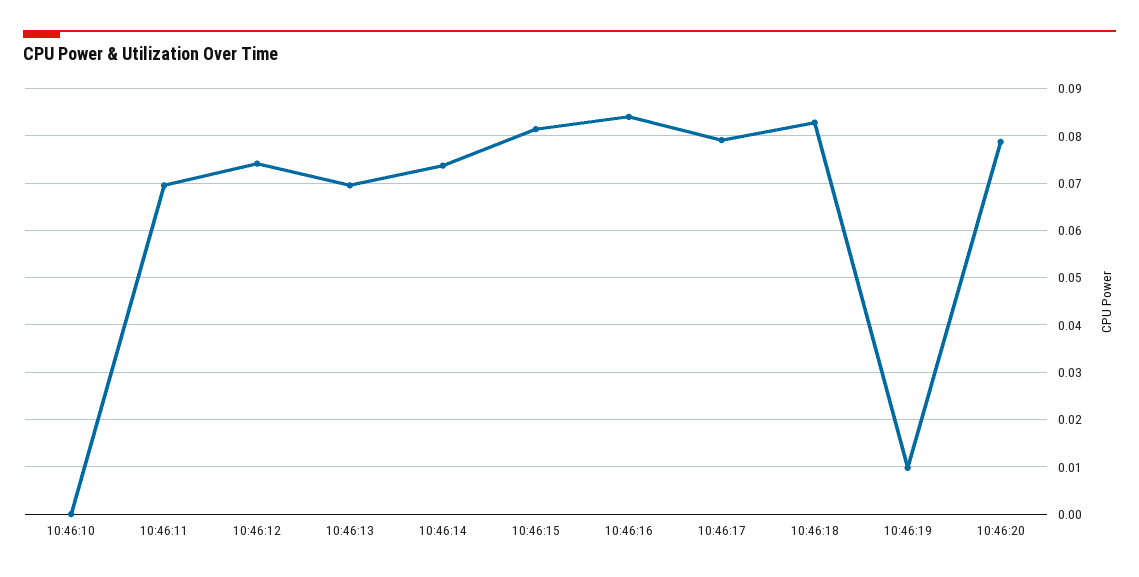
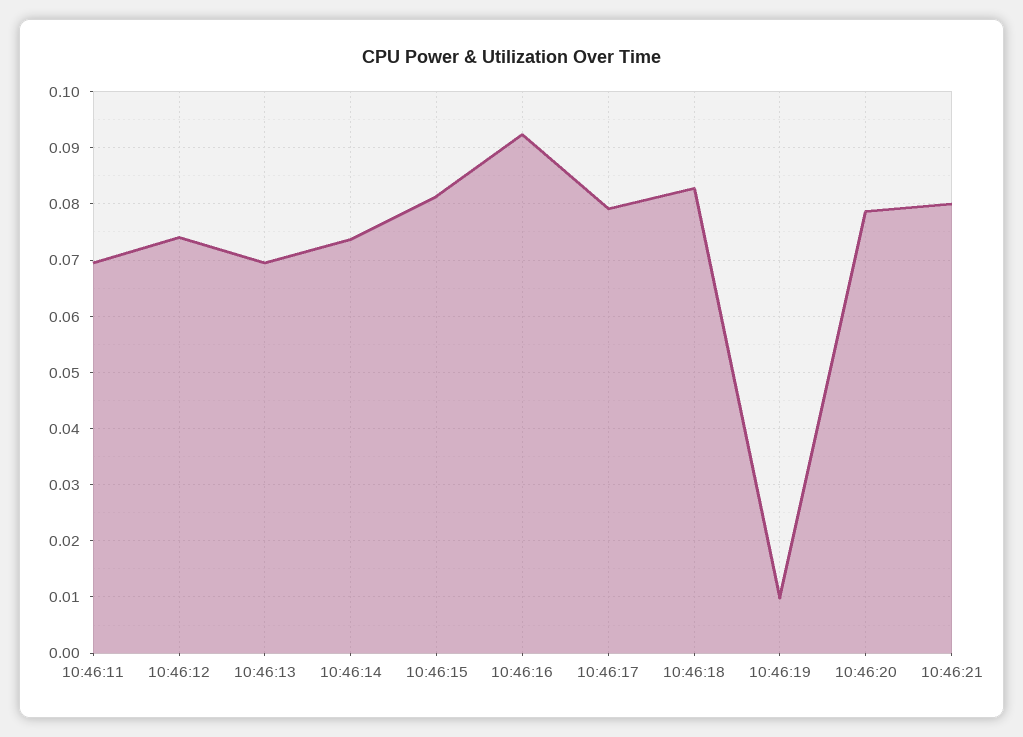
10:46:10: 0 -> none
10:46:16: 0.084 -> 0.092
10:46:21: none -> 0.08

